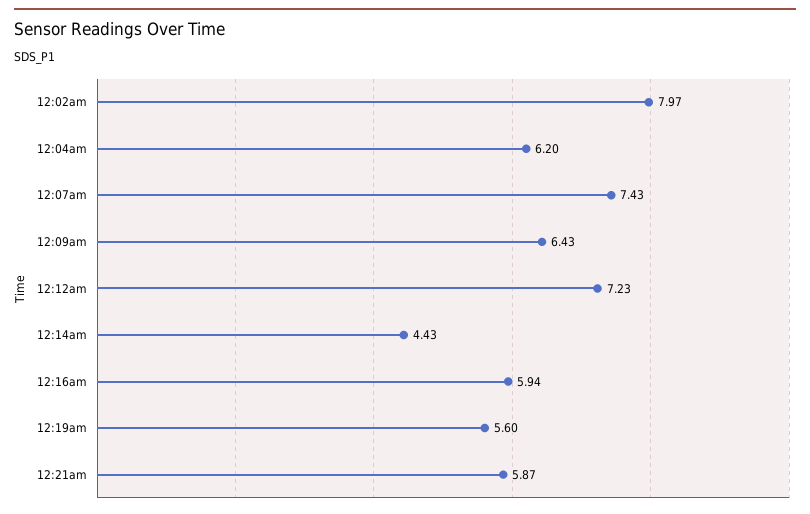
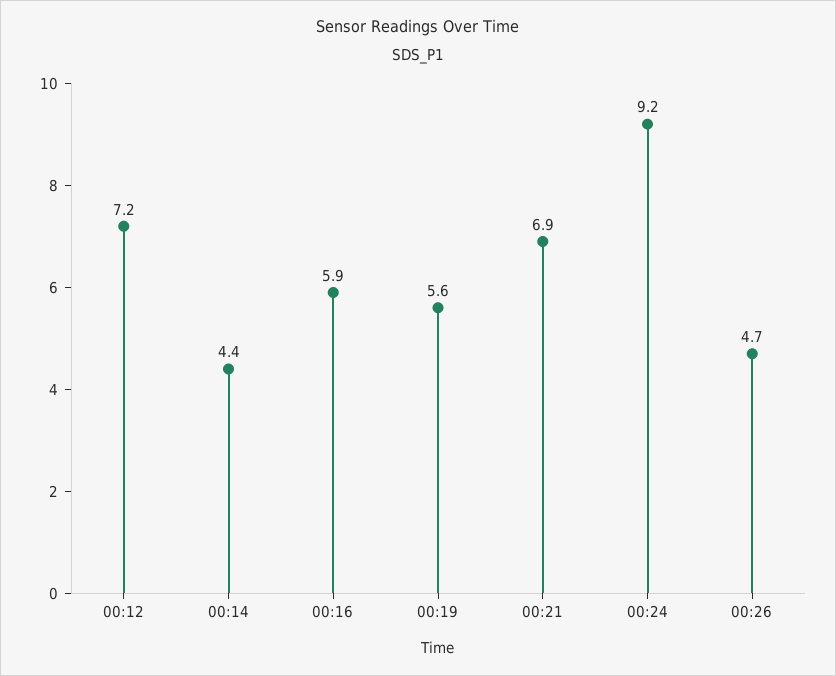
12:02am: 7.97 -> none
12:04am: 6.2 -> none
12:07am: 7.43 -> none
12:09am: 6.43 -> none
12:21am: 5.87 -> 6.9
00:24: none -> 9.2
00:26: none -> 4.7

